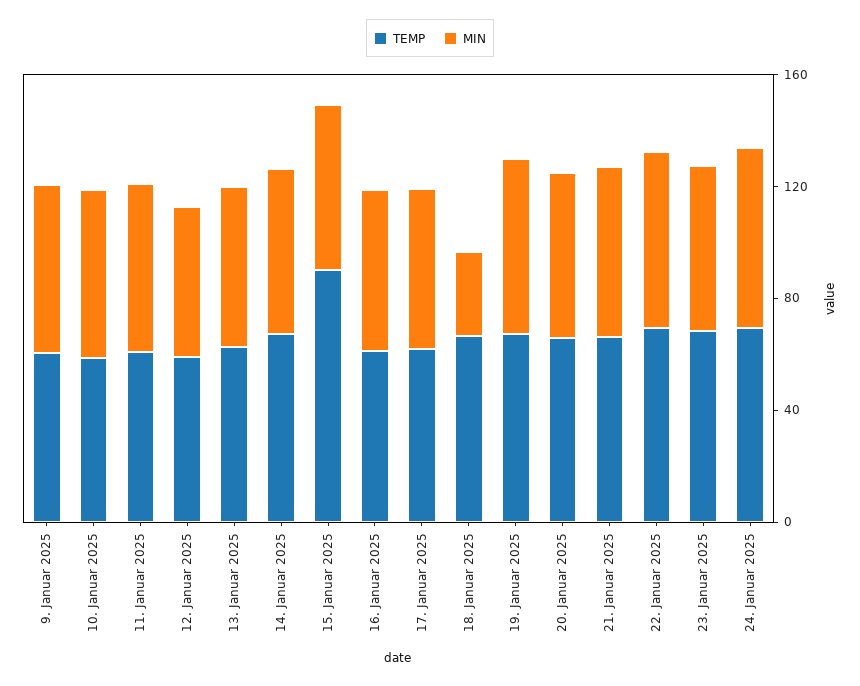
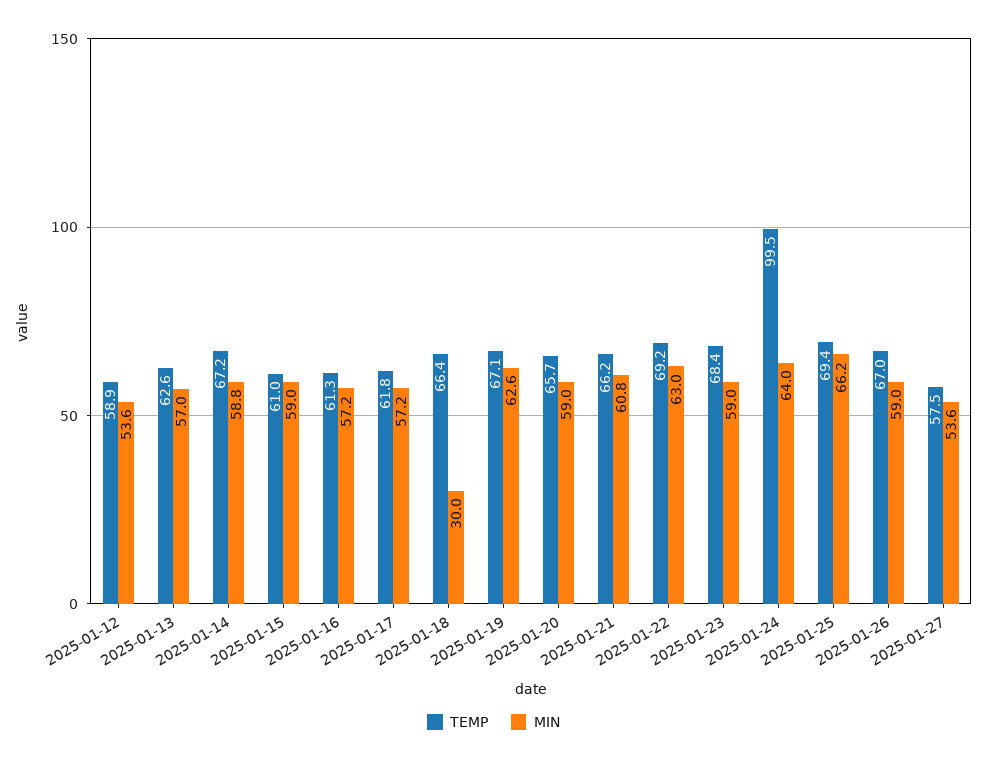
TEMP, 9. Januar 2025: 60 -> none
MIN, 9. Januar 2025: 60 -> none
TEMP, 10. Januar 2025: 60 -> none
MIN, 10. Januar 2025: 60 -> none
TEMP, 11. Januar 2025: 60 -> none
MIN, 11. Januar 2025: 60 -> none
TEMP, 15. Januar 2025: 90 -> 61
TEMP, 24. Januar 2025: 70 -> 99.5
TEMP, 2025-01-25: none -> 69.4
MIN, 2025-01-25: none -> 66.2
TEMP, 2025-01-26: none -> 67
MIN, 2025-01-26: none -> 59
TEMP, 2025-01-27: none -> 57.5
MIN, 2025-01-27: none -> 53.6

